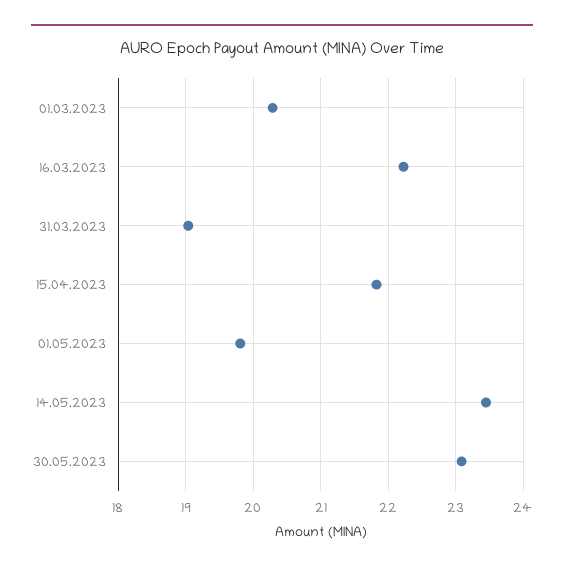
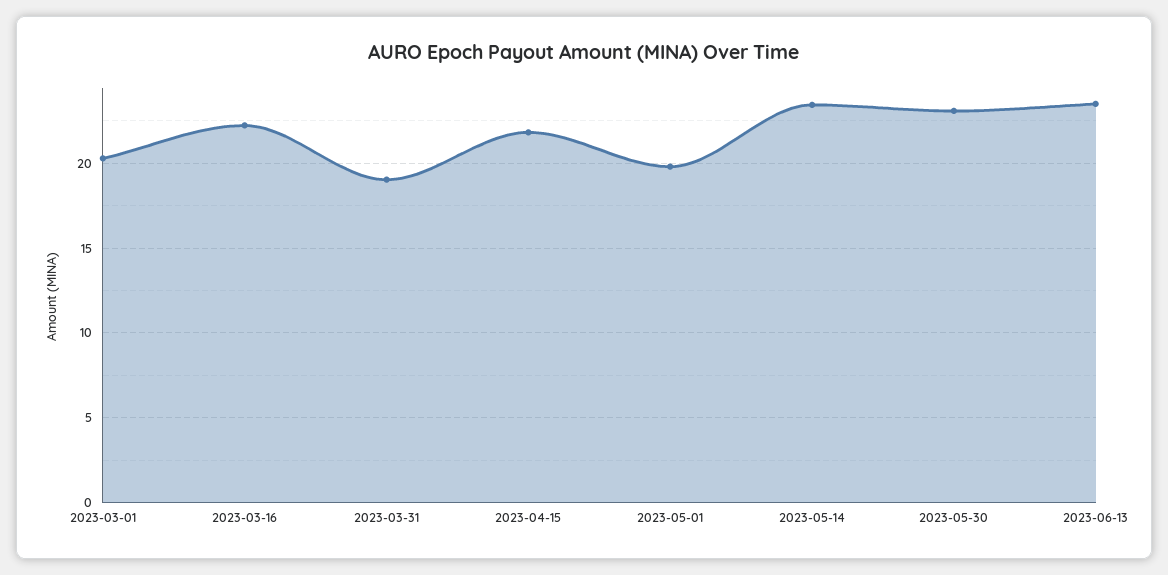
2023-06-13: none -> 23.5

